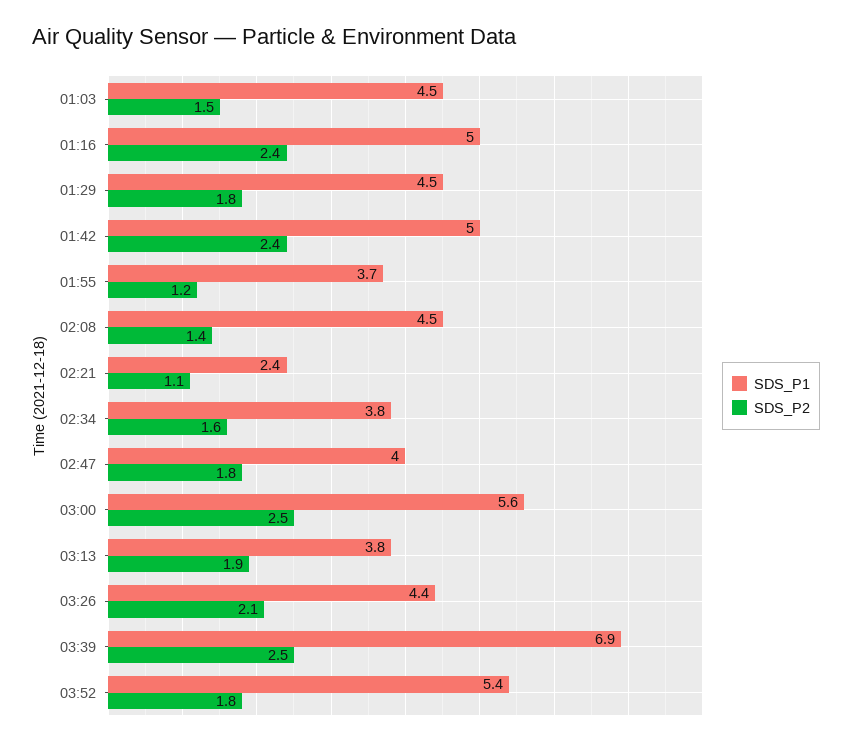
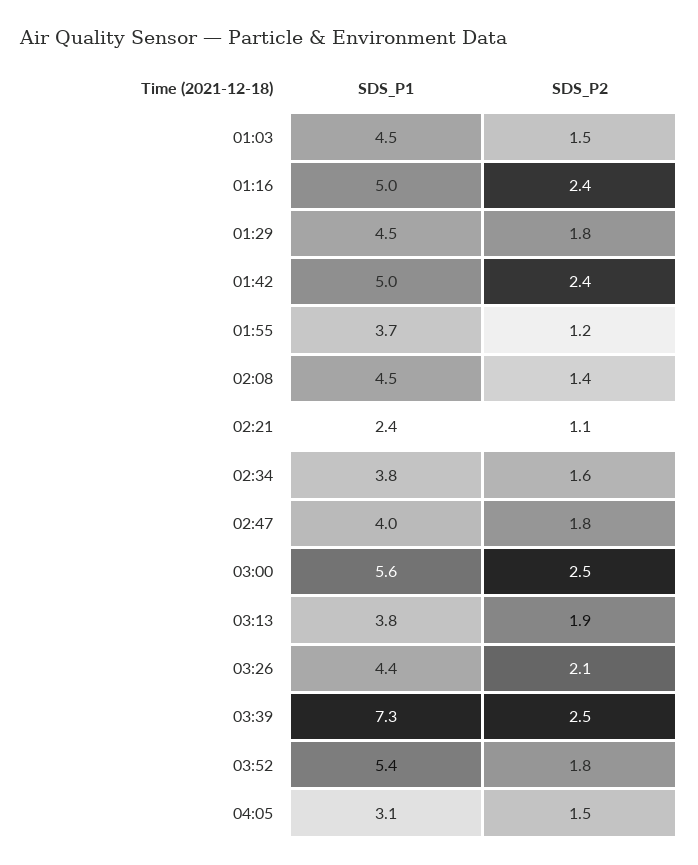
SDS_P1, 03:39: 6.9 -> 7.3
SDS_P1, 04:05: none -> 3.1
SDS_P2, 04:05: none -> 1.5

